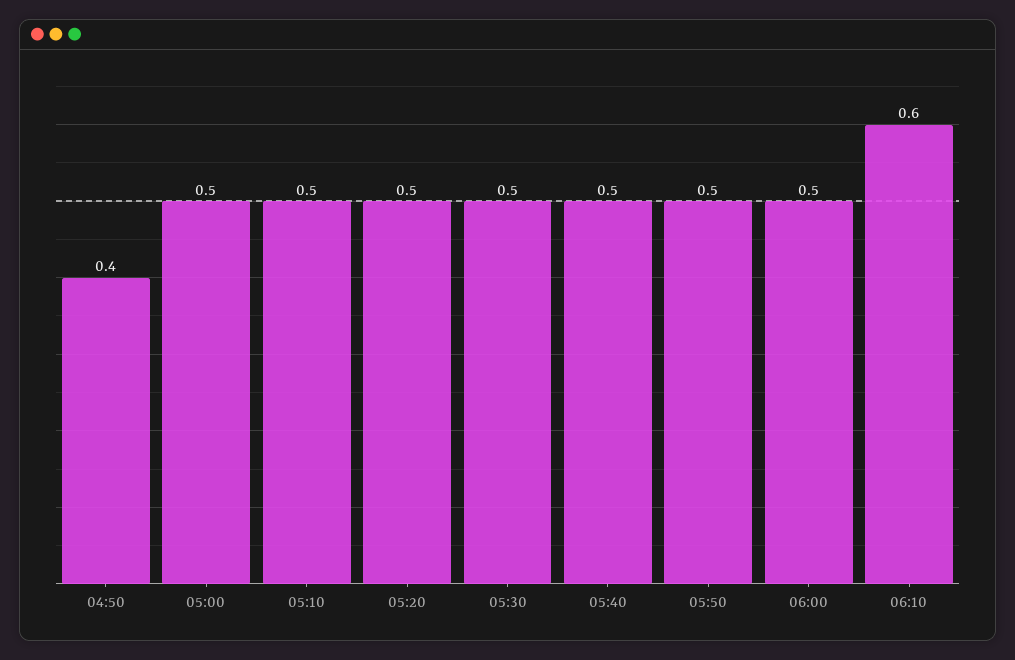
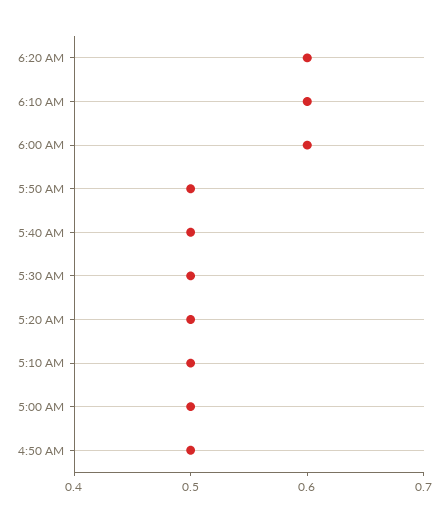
04:50: 0.4 -> 0.5
06:00: 0.5 -> 0.6
6:20 AM: none -> 0.6

